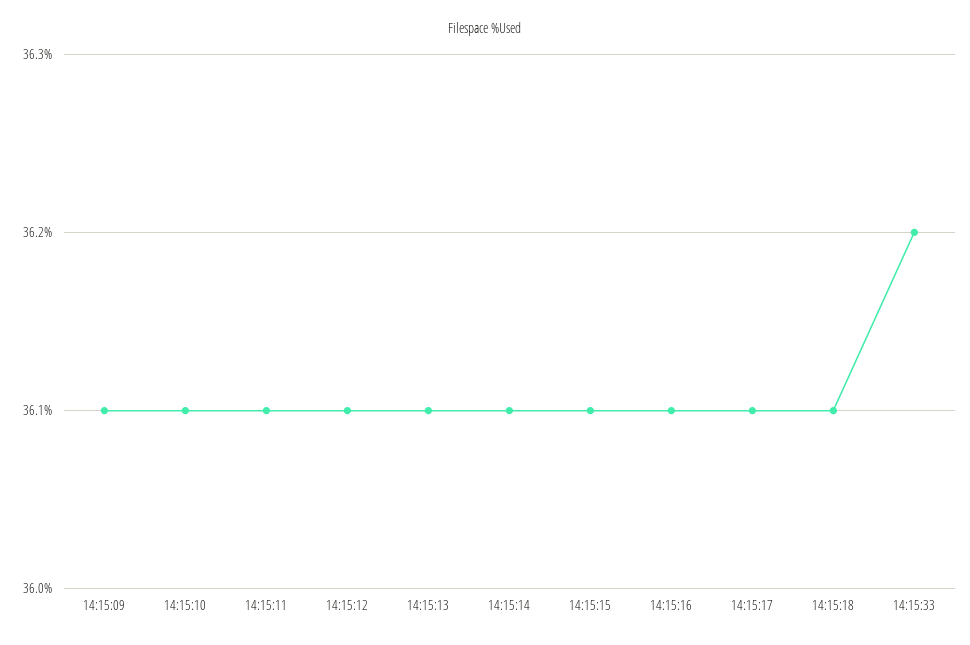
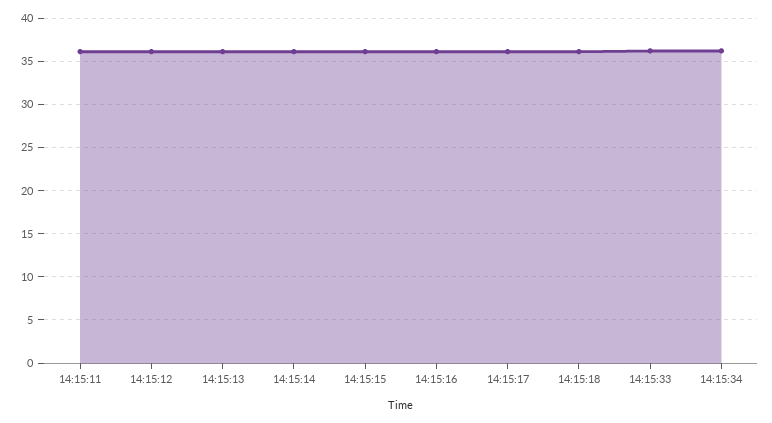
14:15:09: 36.1 -> none
14:15:10: 36.1 -> none
14:15:34: none -> 36

